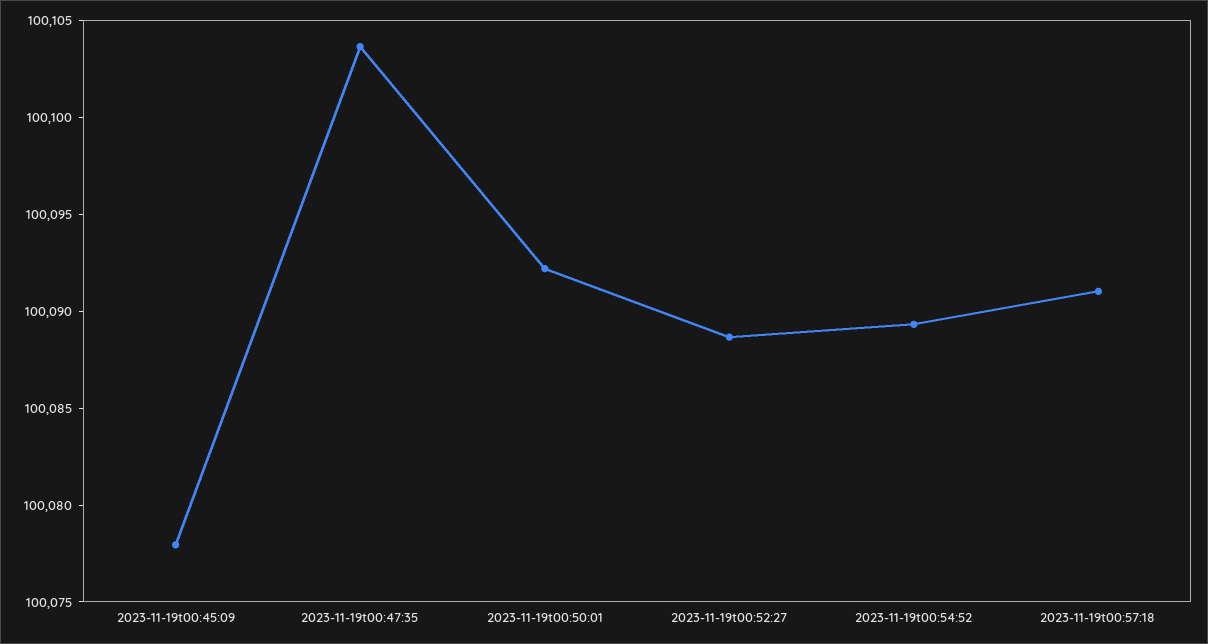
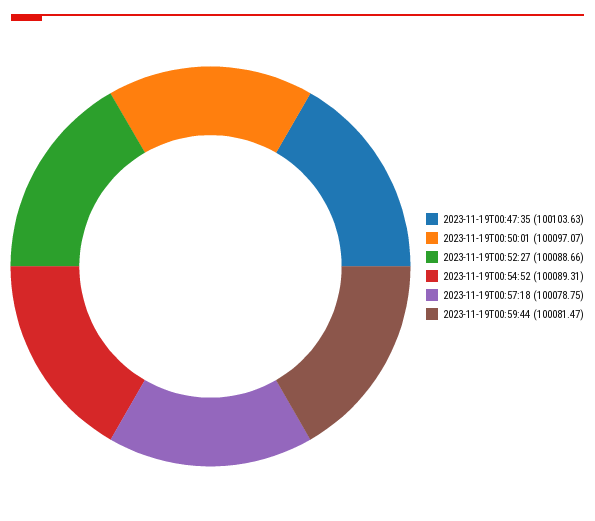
2023-11-19t00:45:09: 100078 -> none
2023-11-19t00:50:01: 100092 -> 100097.07
2023-11-19t00:57:18: 100091 -> 100078.75
2023-11-19T00:59:44: none -> 100081.47

